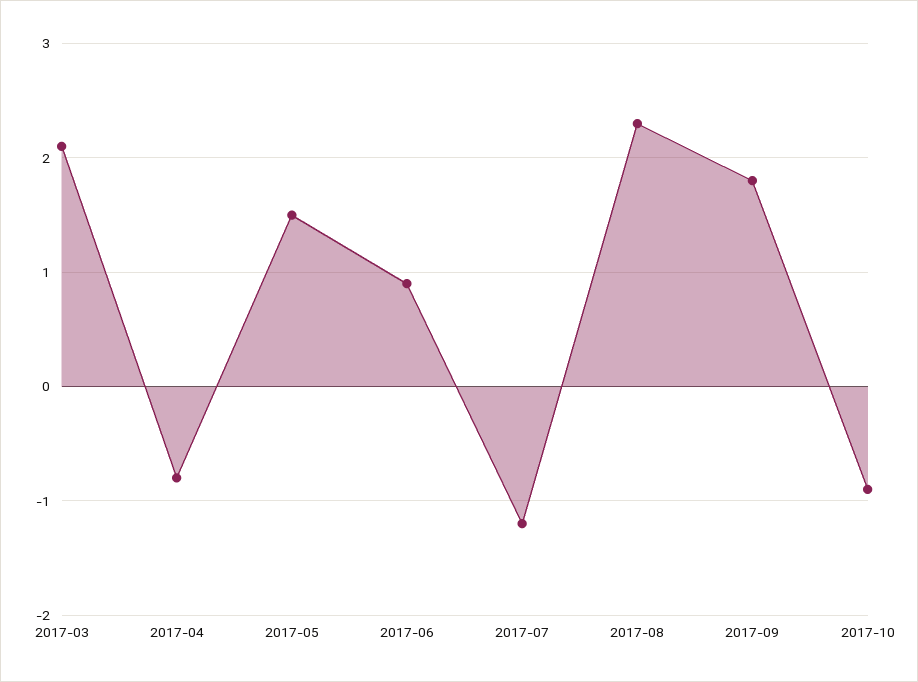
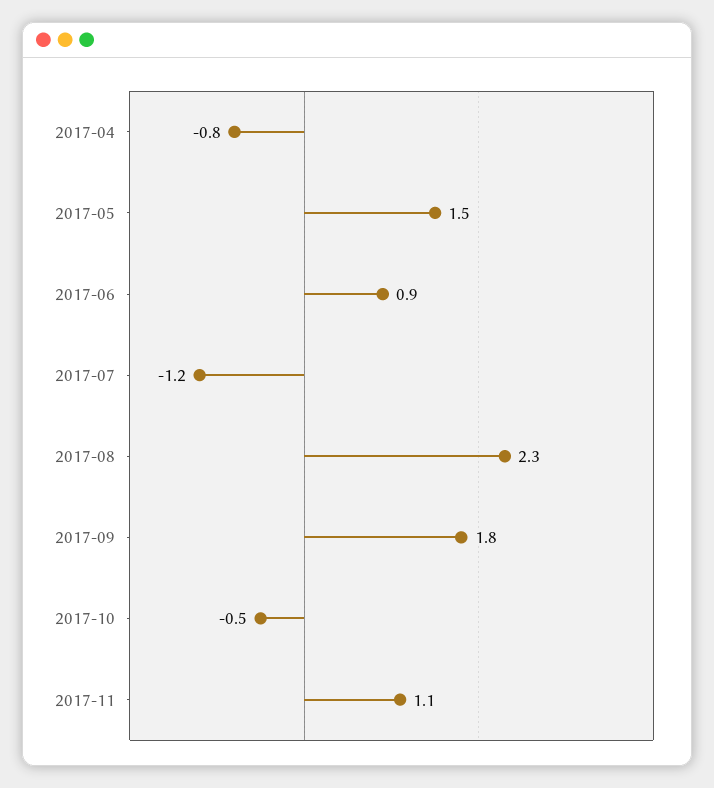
2017-03: 2.1 -> none
2017-10: -0.9 -> -0.5
2017-11: none -> 1.1

